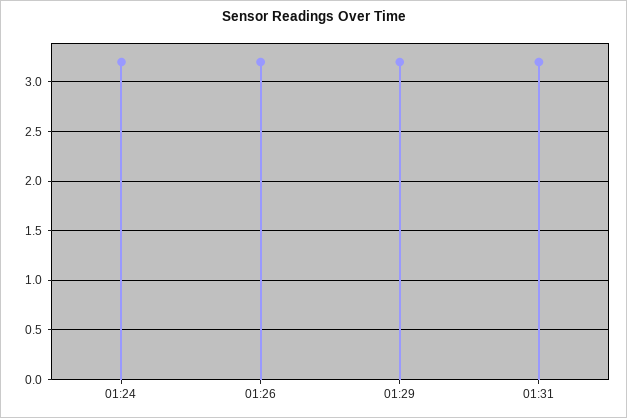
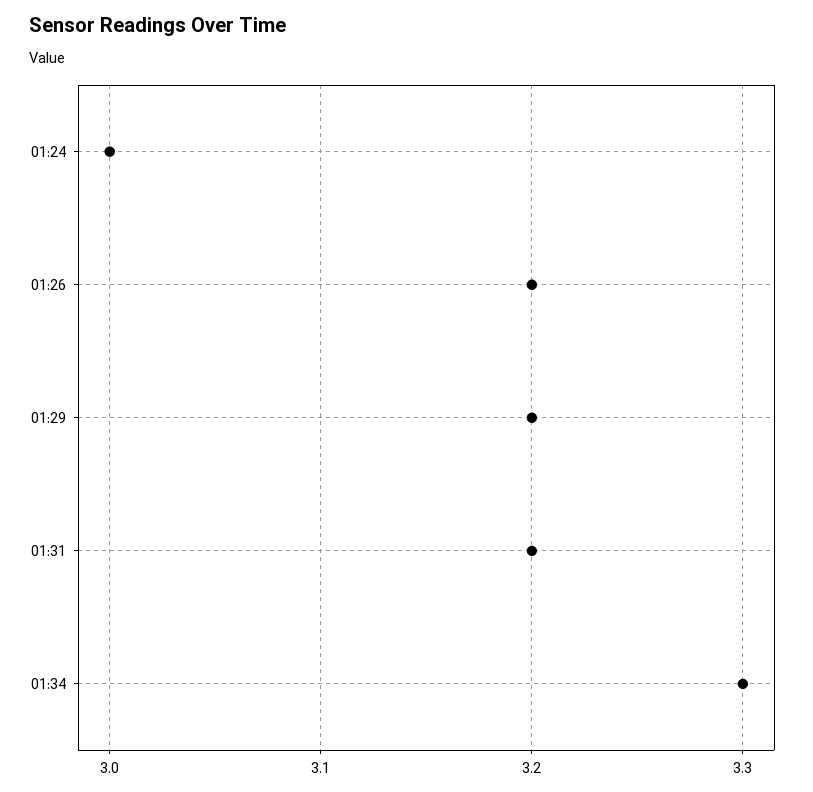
01:24: 3.2 -> 3
01:34: none -> 3.3

